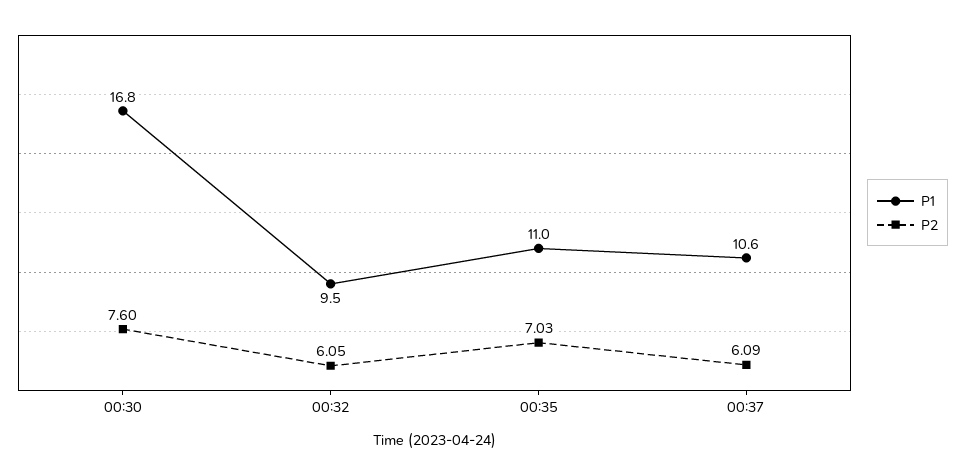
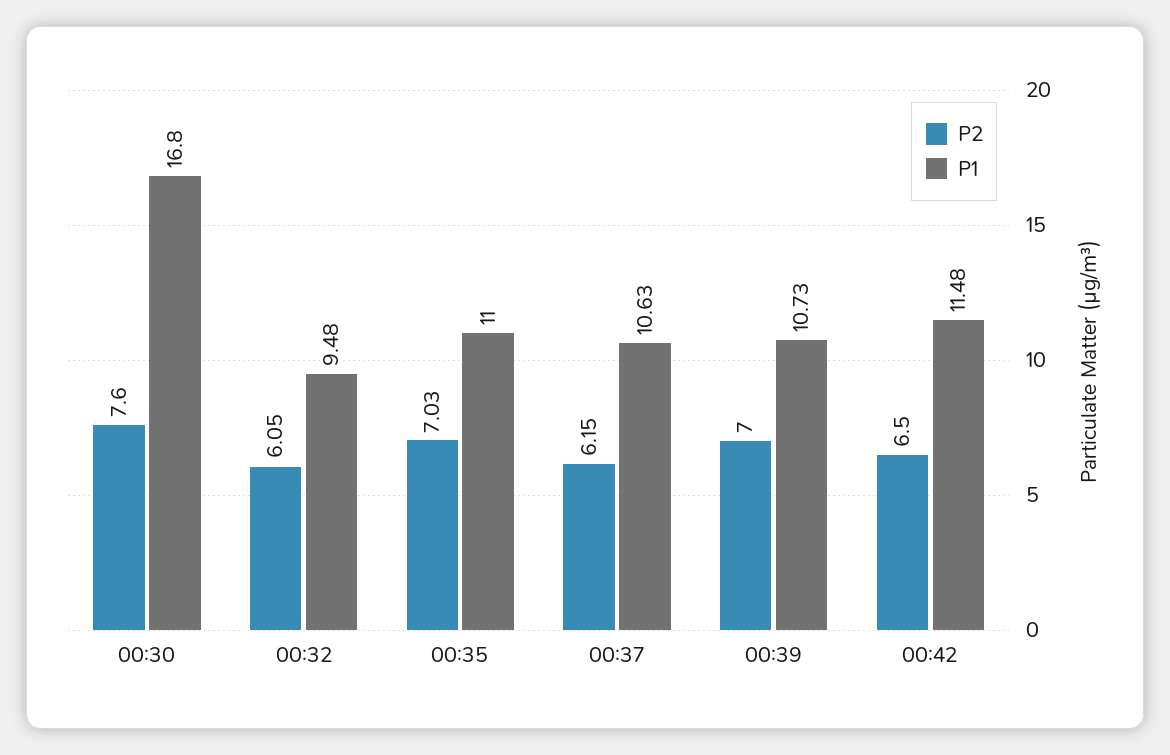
P2, 00:37: 6.09 -> 6.15
P2, 00:39: none -> 7
P1, 00:39: none -> 10.73
P2, 00:42: none -> 6.5
P1, 00:42: none -> 11.48

